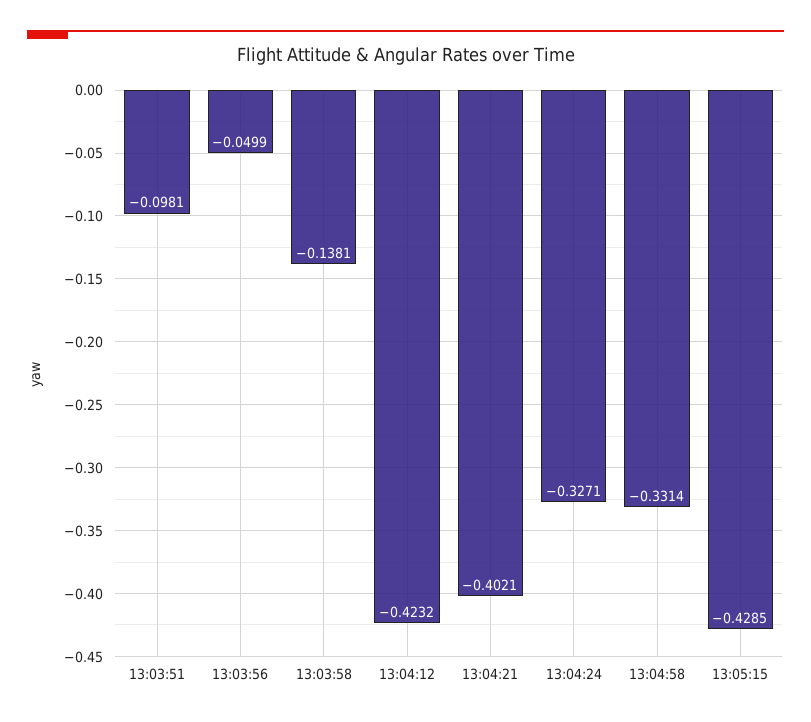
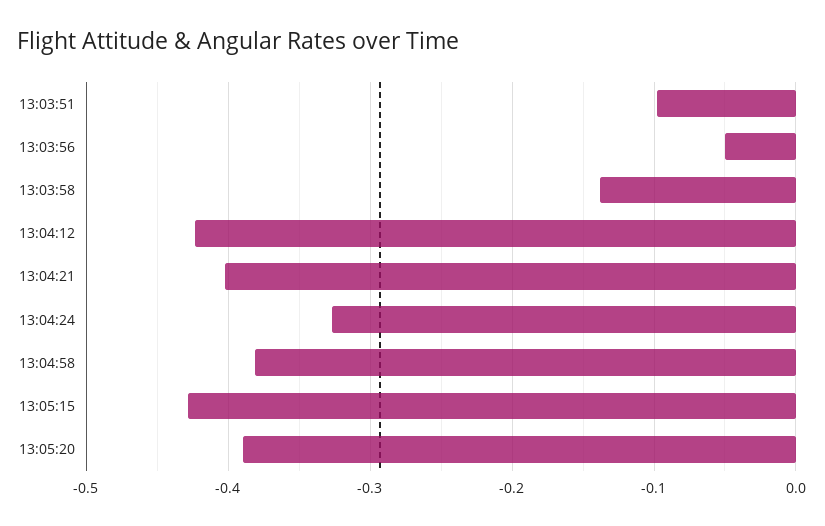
13:04:58: -0.3314 -> -0.38
13:05:20: none -> -0.39

